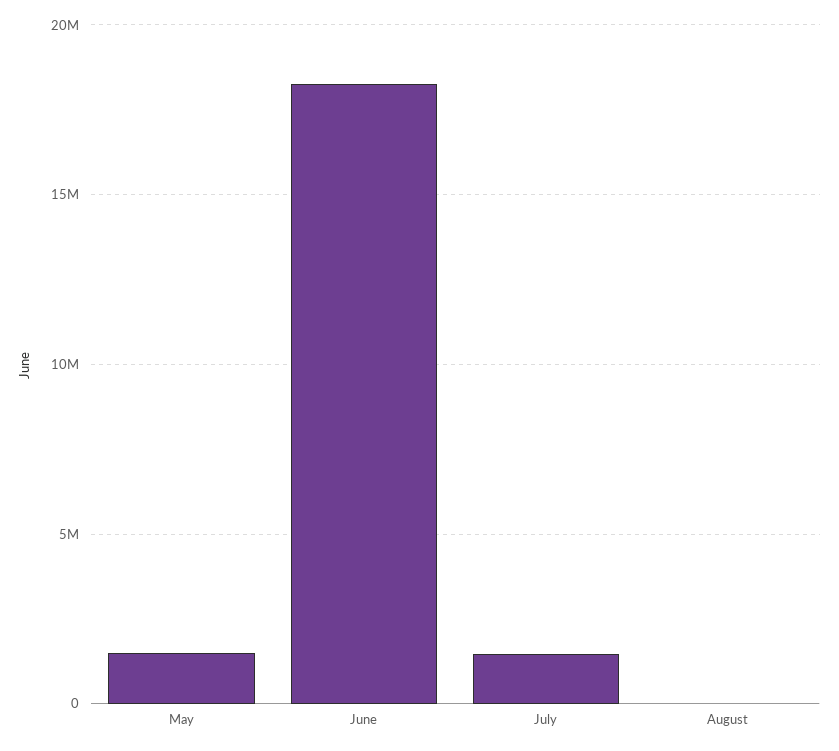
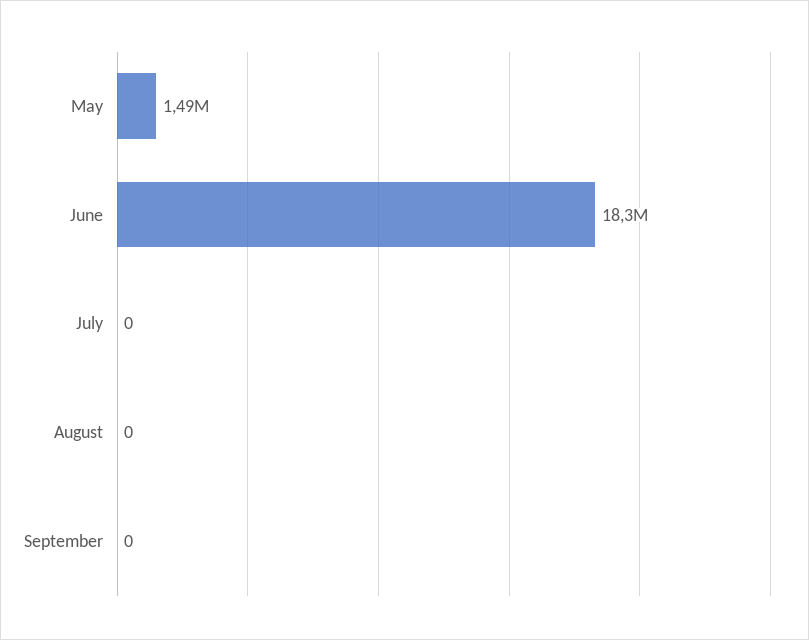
July: 1500000 -> 0
September: none -> 0

